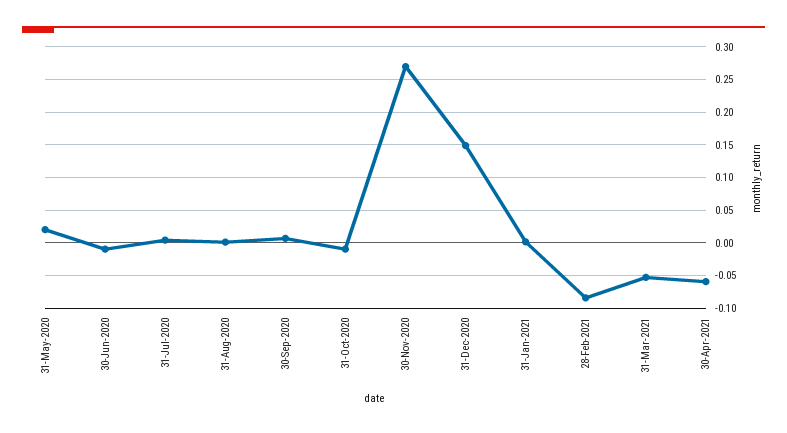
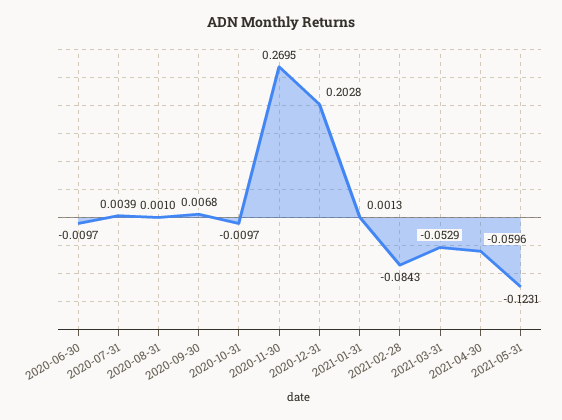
31-May-2020: 0.02 -> none
31-Dec-2020: 0.15 -> 0.2028
2021-05-31: none -> -0.1231

